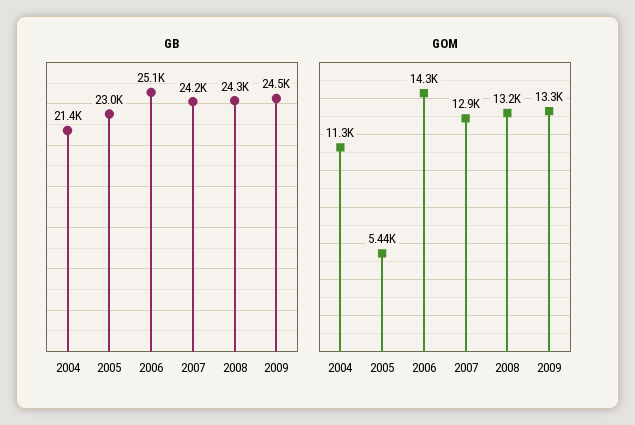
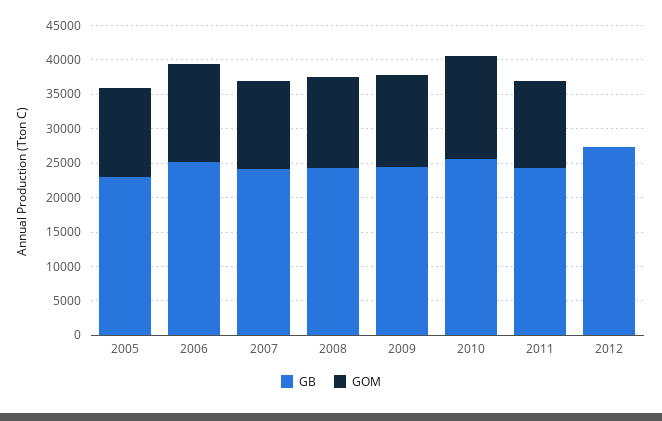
GB, 2004: 21400 -> none
GOM, 2004: 11300 -> none
GOM, 2005: 5440 -> 12500
GB, 2010: none -> 25000
GOM, 2010: none -> 15000
GB, 2011: none -> 25000
GOM, 2011: none -> 12500
GB, 2012: none -> 27500
GOM, 2012: none -> 0

